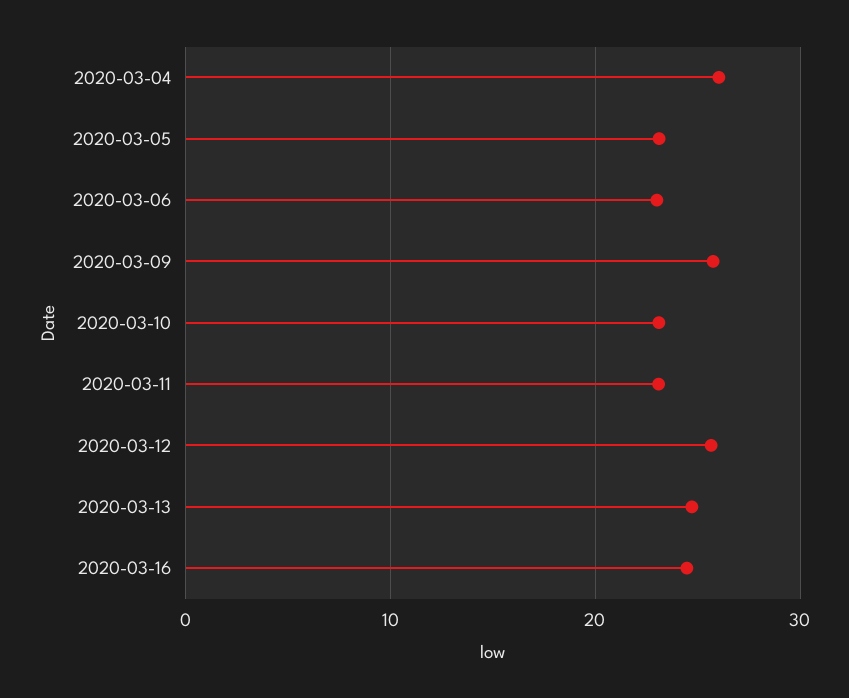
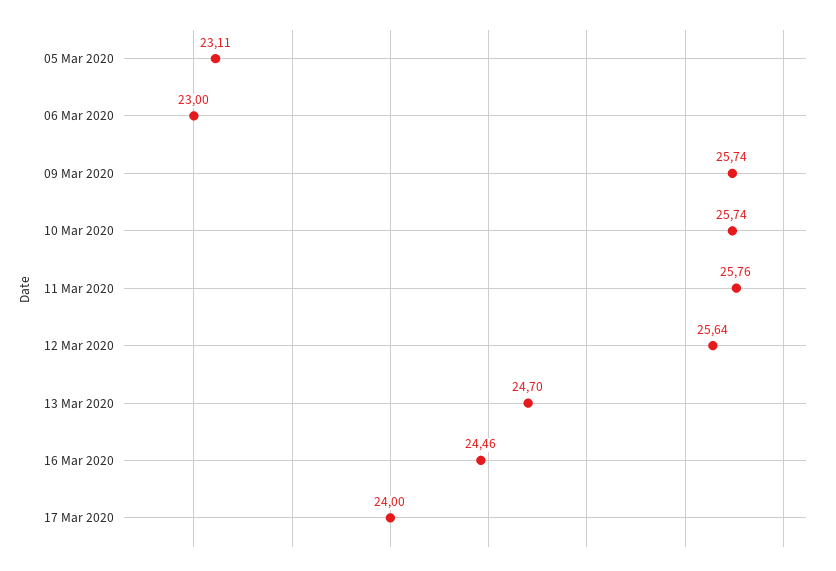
2020-03-04: 26 -> none
2020-03-10: 23 -> 25.74
2020-03-11: 23 -> 25.76
17 Mar 2020: none -> 24

